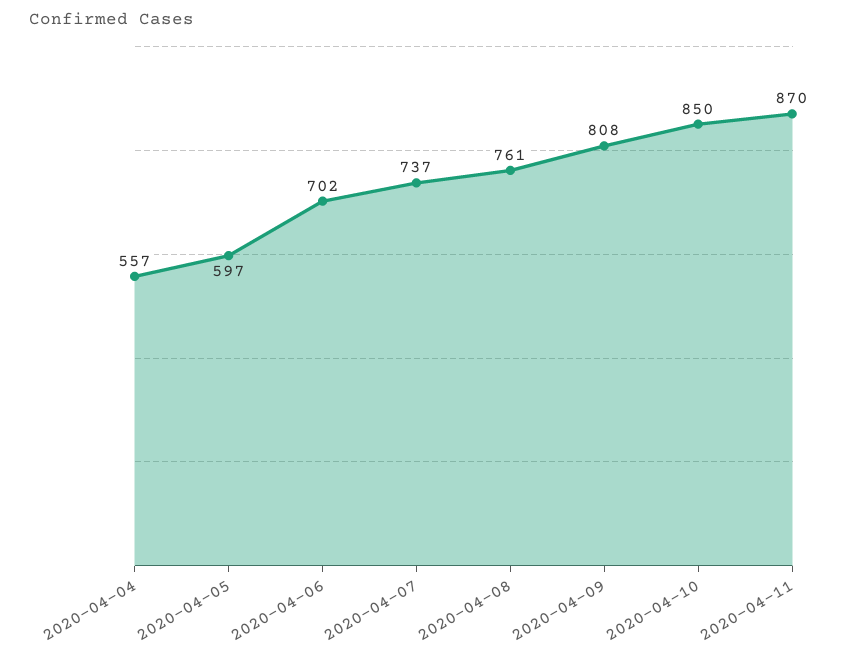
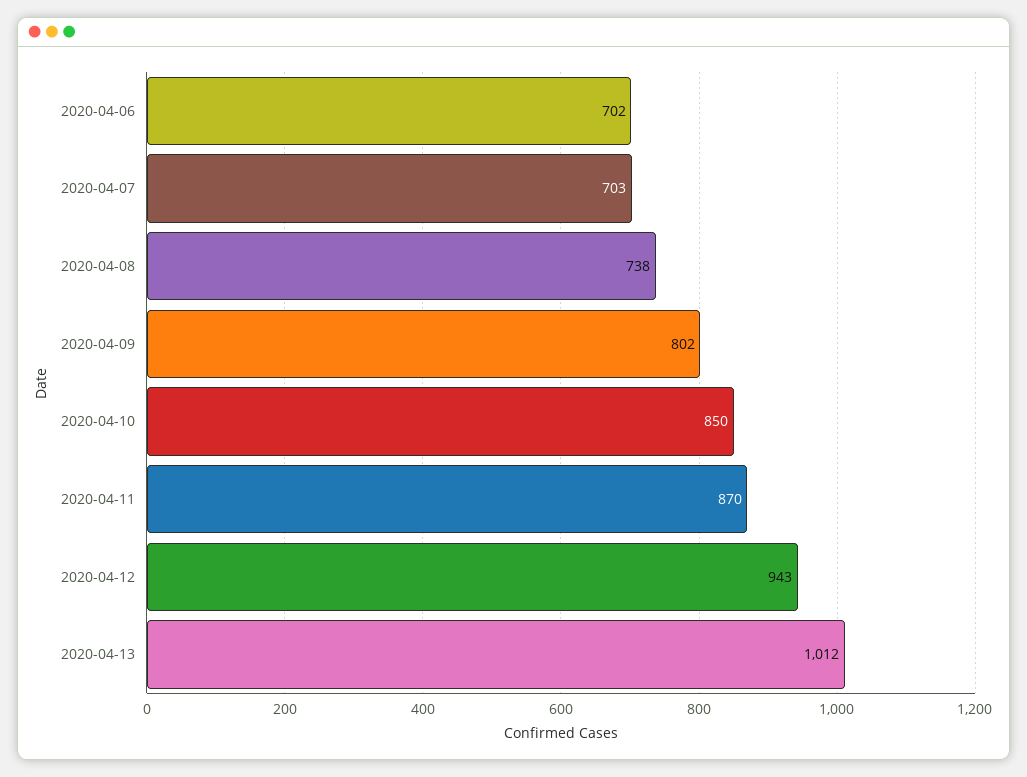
2020-04-04: 557 -> none
2020-04-05: 597 -> none
2020-04-07: 737 -> 703
2020-04-08: 761 -> 738
2020-04-09: 808 -> 802
2020-04-12: none -> 943
2020-04-13: none -> 1012

